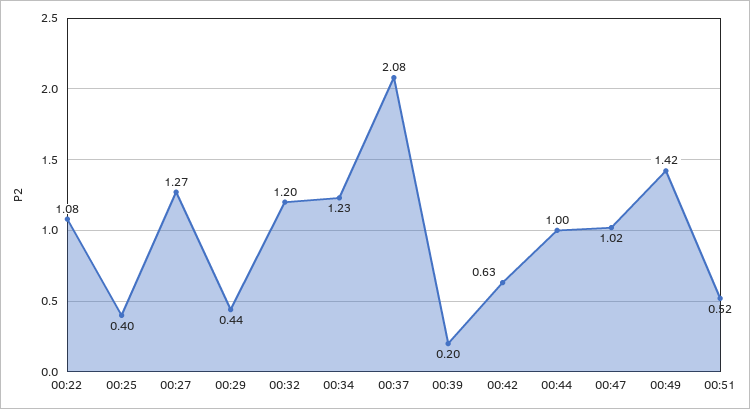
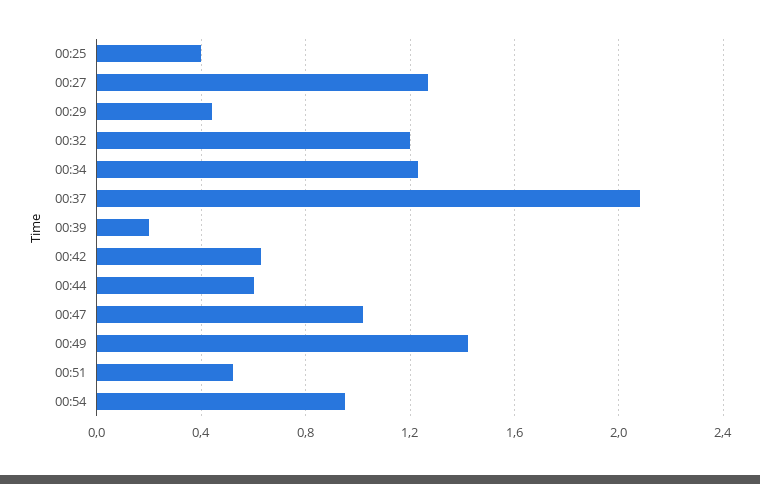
00:22: 1.08 -> none
00:44: 1 -> 0.6
00:54: none -> 0.95

